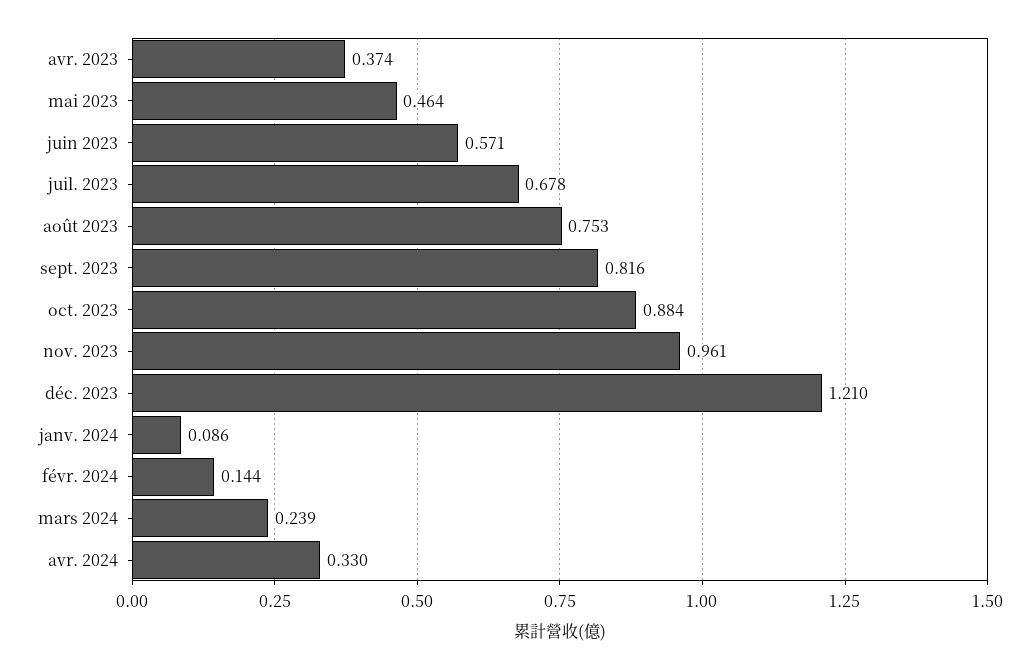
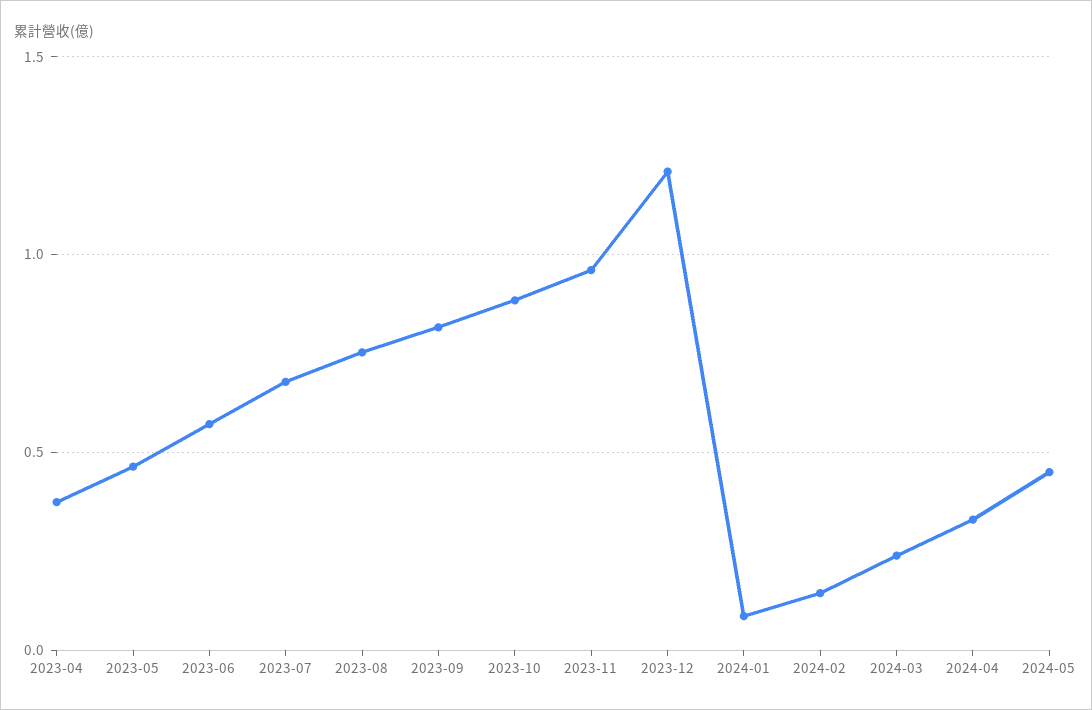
2024-05: none -> 0.45

